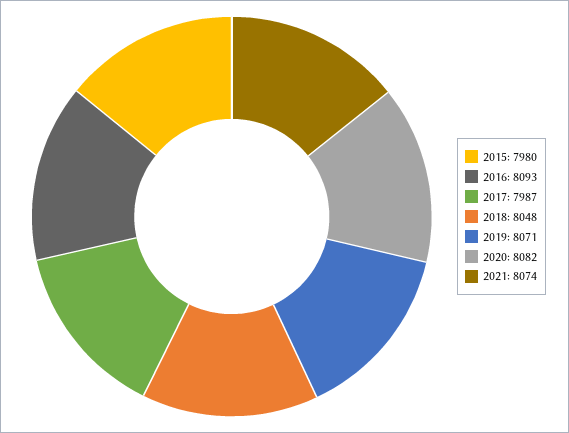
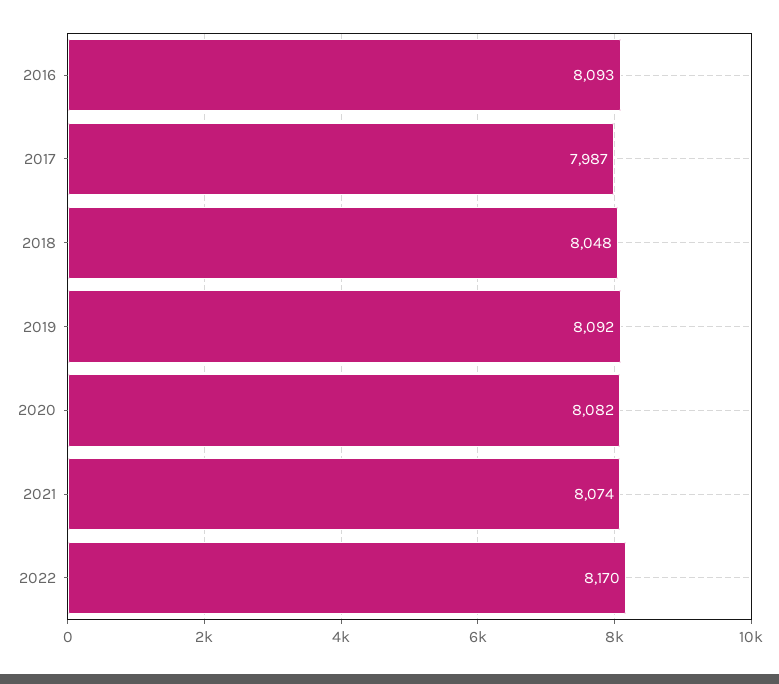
2015: 7980 -> none
2019: 8071 -> 8092
2022: none -> 8170

